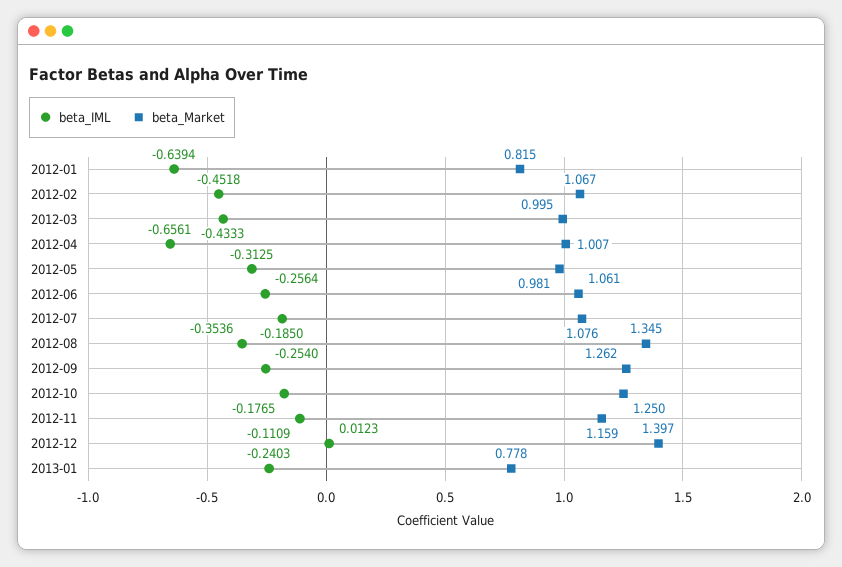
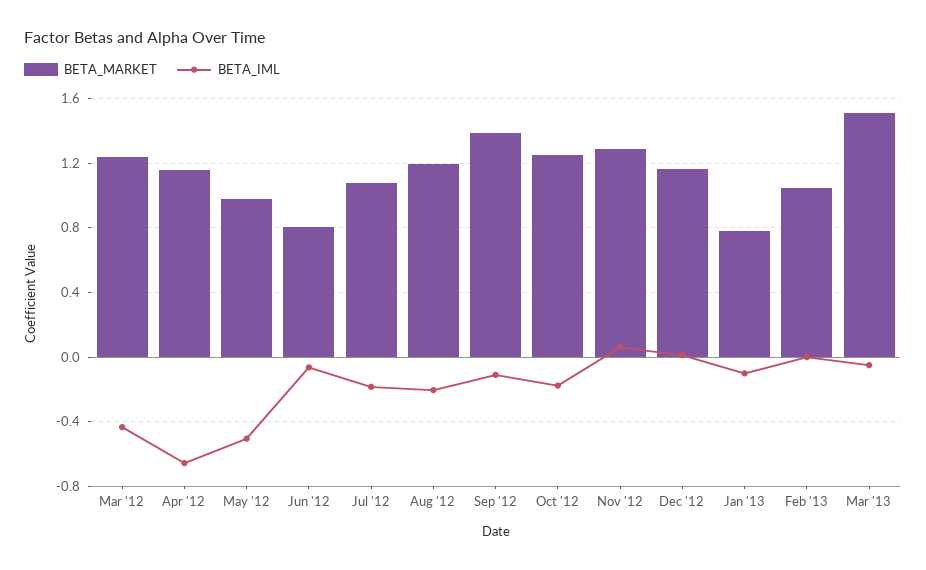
beta_IML, 2012-01: -0.6394 -> none
beta_Market, 2012-01: 0.815 -> none
beta_IML, 2012-02: -0.4518 -> none
beta_Market, 2012-02: 1.067 -> none
beta_Market, 2012-03: 0.995 -> 1.25
beta_Market, 2012-04: 1.007 -> 1.15
beta_IML, 2012-05: -0.3125 -> -0.5
beta_IML, 2012-06: -0.2564 -> -0.05
beta_Market, 2012-06: 1.061 -> 0.8
beta_IML, 2012-08: -0.3536 -> -0.2
beta_Market, 2012-08: 1.345 -> 1.2
beta_IML, 2012-09: -0.254 -> -0.1
beta_Market, 2012-09: 1.262 -> 1.4
beta_IML, 2012-11: -0.1109 -> 0.05
beta_Market, 2012-11: 1.159 -> 1.3
beta_Market, 2012-12: 1.397 -> 1.15
beta_IML, 2013-01: -0.2403 -> -0.1
beta_Market, Feb '13: none -> 1.05
beta_IML, Feb '13: none -> 0
beta_Market, Mar '13: none -> 1.5
beta_IML, Mar '13: none -> -0.05

